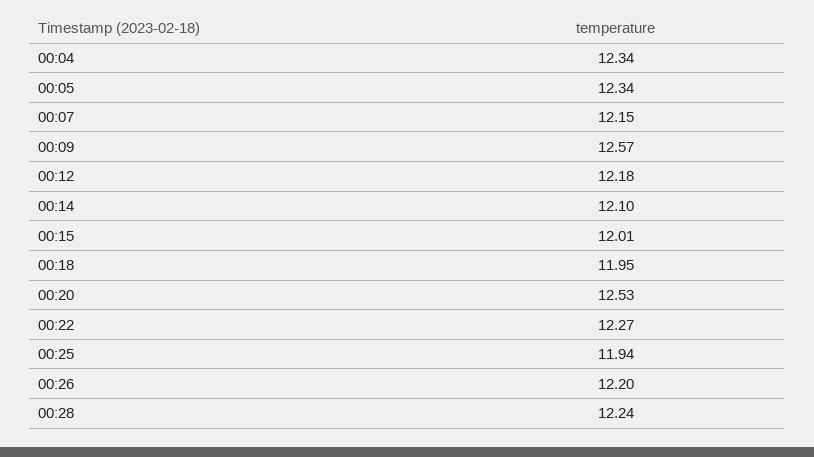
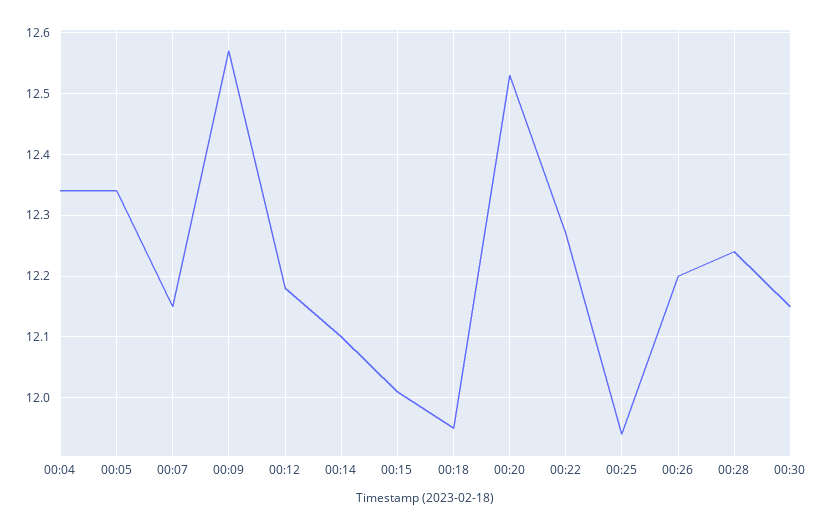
00:30: none -> 12.15

